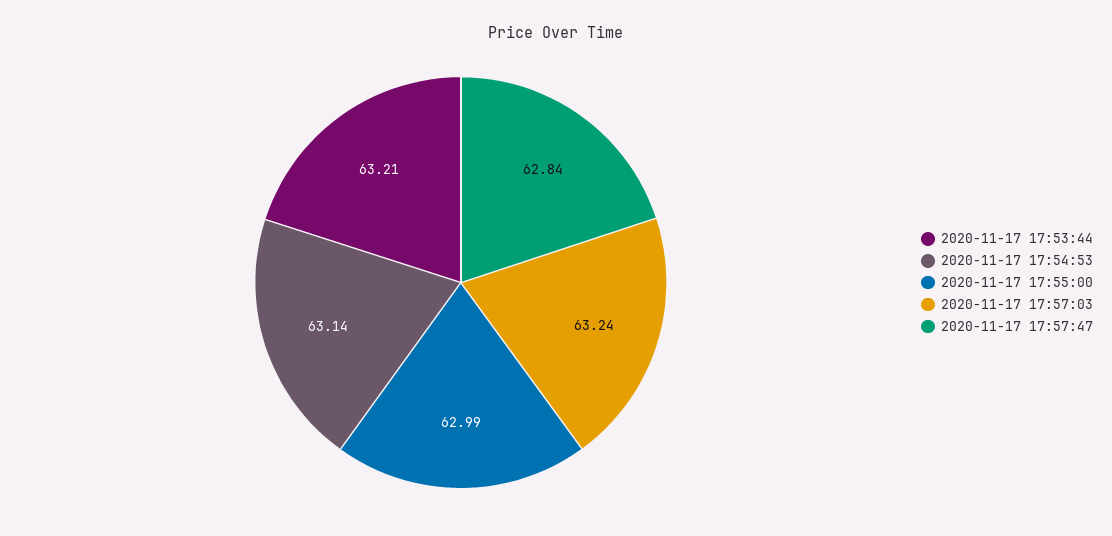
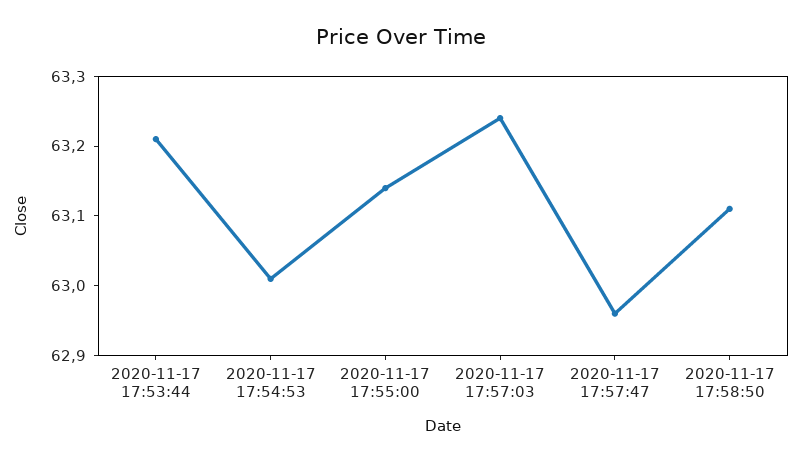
2020-11-17 17:54:53: 63.14 -> 63
2020-11-17 17:55:00: 62.99 -> 63.15
2020-11-17 17:57:47: 62.84 -> 62.95
2020-11-17 17:58:50: none -> 63.1

